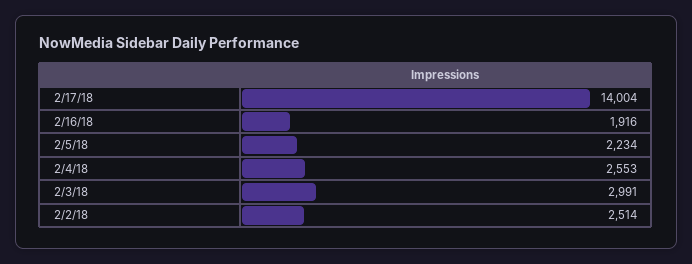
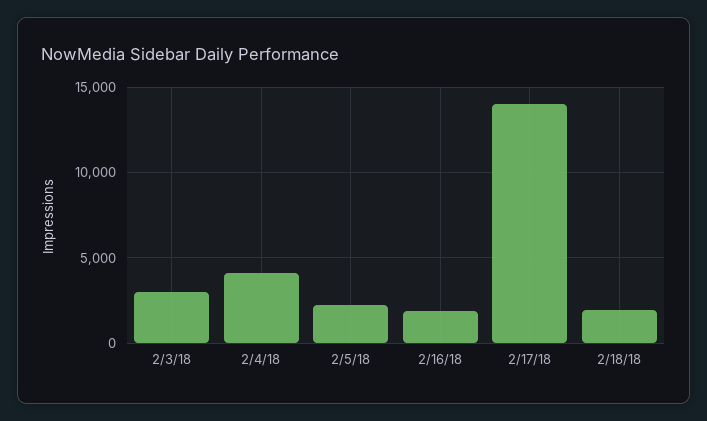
2/4/18: 2553 -> 4000
2/2/18: 2514 -> none
2/18/18: none -> 2000

